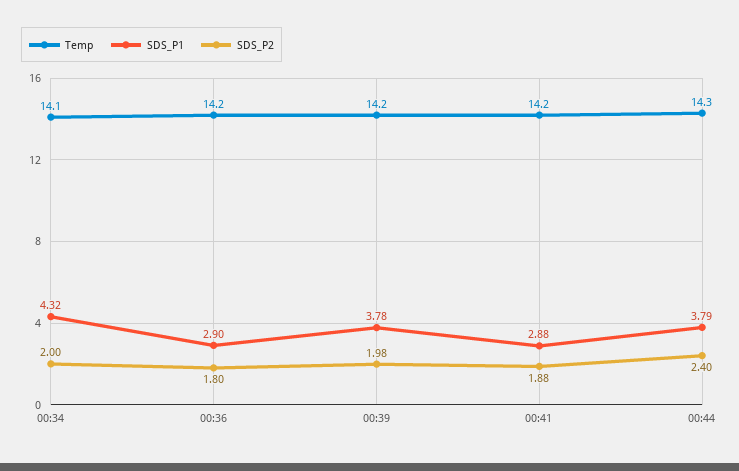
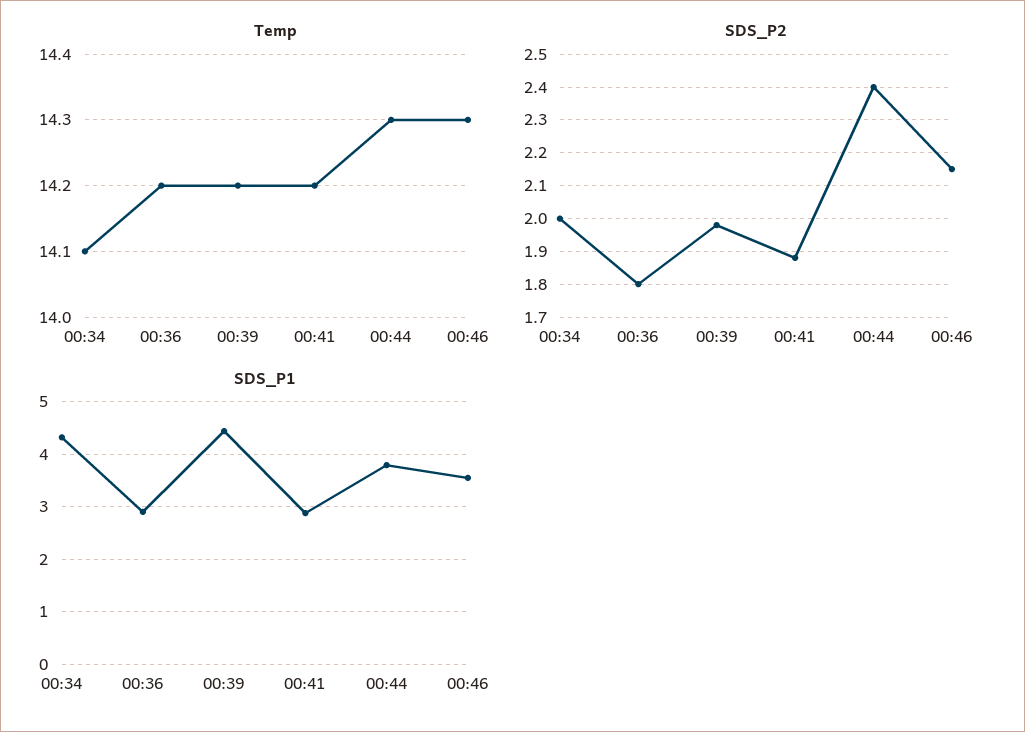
SDS_P1, 00:39: 3.78 -> 4.4
Temp, 00:46: none -> 14.3
SDS_P2, 00:46: none -> 2.15
SDS_P1, 00:46: none -> 3.6

